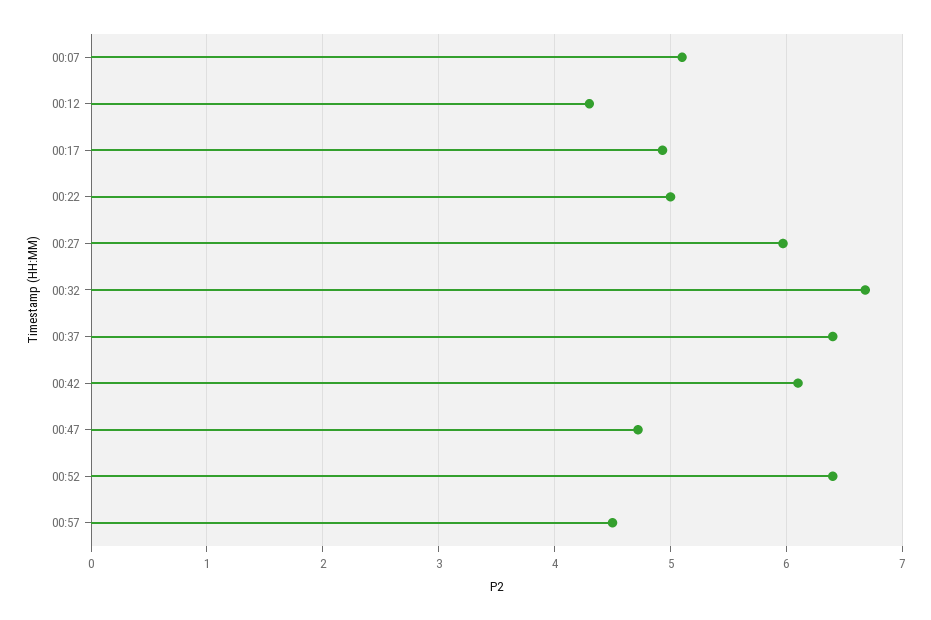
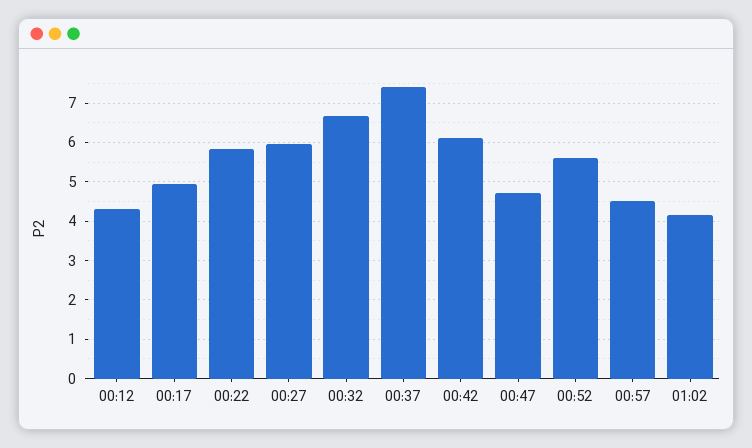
00:07: 5.1 -> none
00:22: 5 -> 5.8
00:37: 6.4 -> 7.4
00:52: 6.4 -> 5.6
01:02: none -> 4.2

